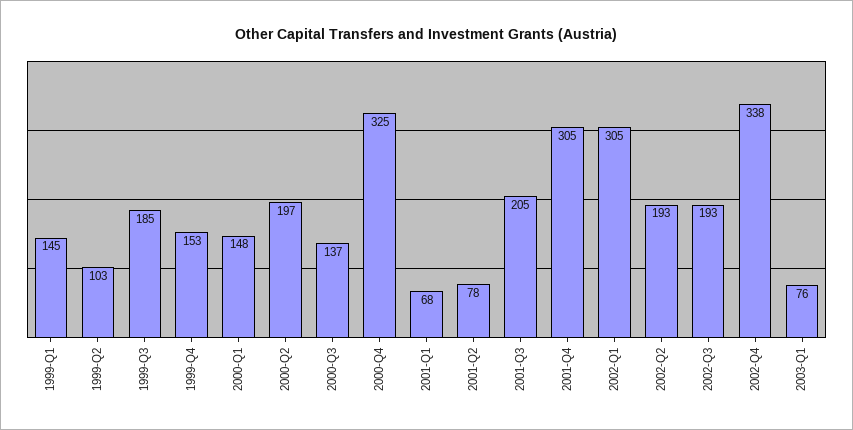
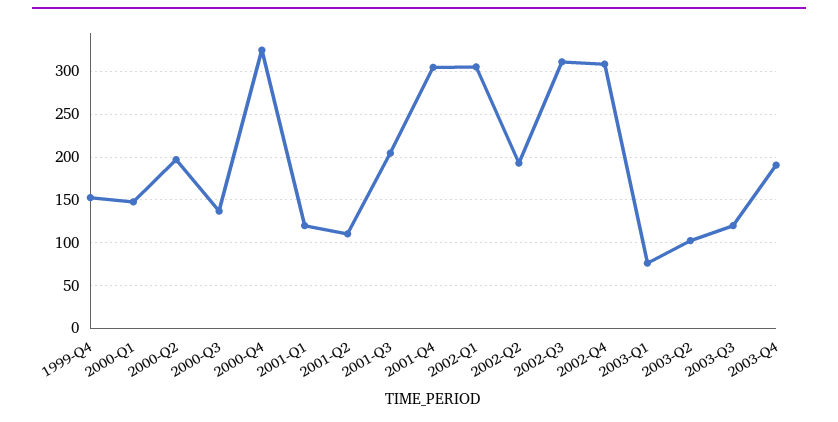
1999-Q1: 145 -> none
1999-Q2: 103 -> none
1999-Q3: 185 -> none
2001-Q1: 68 -> 120
2001-Q2: 78 -> 110
2002-Q3: 193 -> 310
2002-Q4: 338 -> 310
2003-Q2: none -> 100
2003-Q3: none -> 120
2003-Q4: none -> 190

